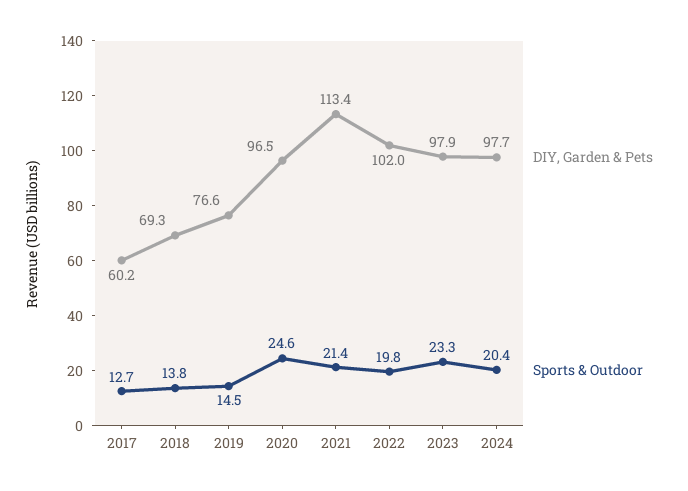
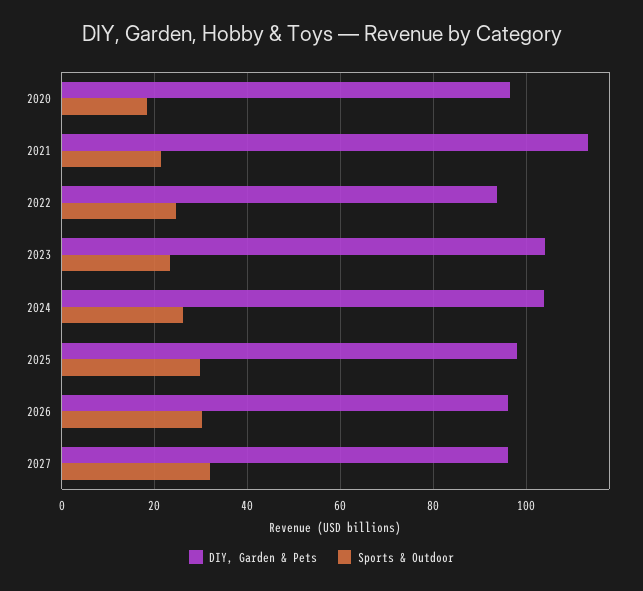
DIY, Garden & Pets, 2017: 60.2 -> none
Sports & Outdoor, 2017: 12.7 -> none
DIY, Garden & Pets, 2018: 69.3 -> none
Sports & Outdoor, 2018: 13.8 -> none
DIY, Garden & Pets, 2019: 76.6 -> none
Sports & Outdoor, 2019: 14.5 -> none
Sports & Outdoor, 2020: 24.6 -> 18
DIY, Garden & Pets, 2022: 102 -> 94
Sports & Outdoor, 2022: 19.8 -> 24
DIY, Garden & Pets, 2023: 97.9 -> 104
DIY, Garden & Pets, 2024: 97.7 -> 104
Sports & Outdoor, 2024: 20.4 -> 26
DIY, Garden & Pets, 2025: none -> 98
Sports & Outdoor, 2025: none -> 30
DIY, Garden & Pets, 2026: none -> 96
Sports & Outdoor, 2026: none -> 30
DIY, Garden & Pets, 2027: none -> 96
Sports & Outdoor, 2027: none -> 32

